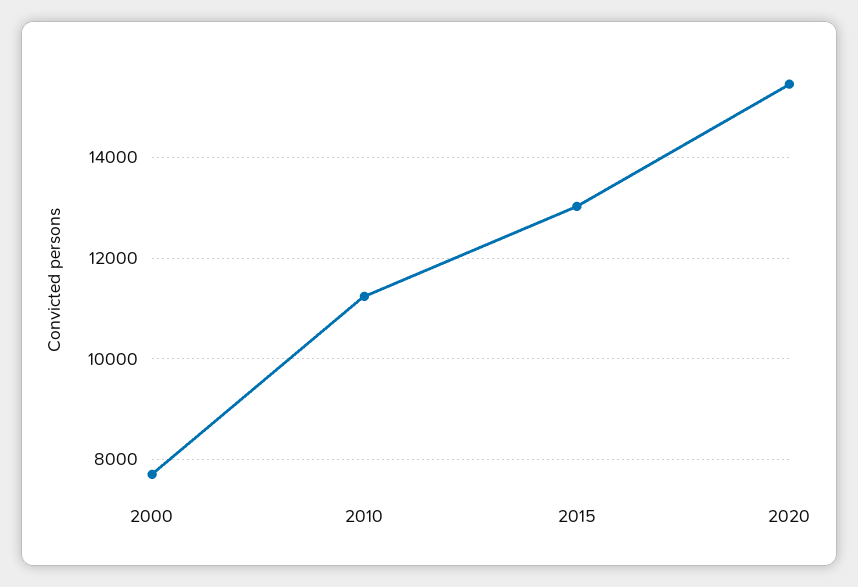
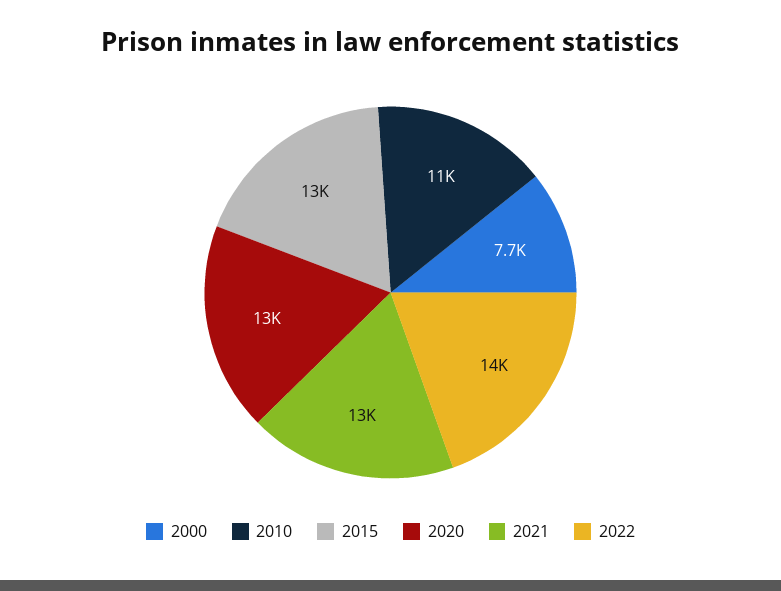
2020: 15400 -> 13000
2021: none -> 13000
2022: none -> 14000

